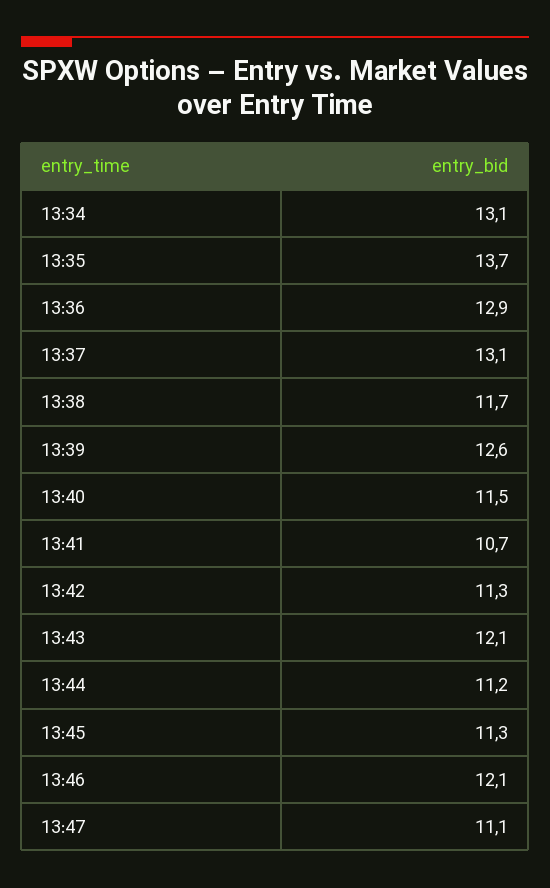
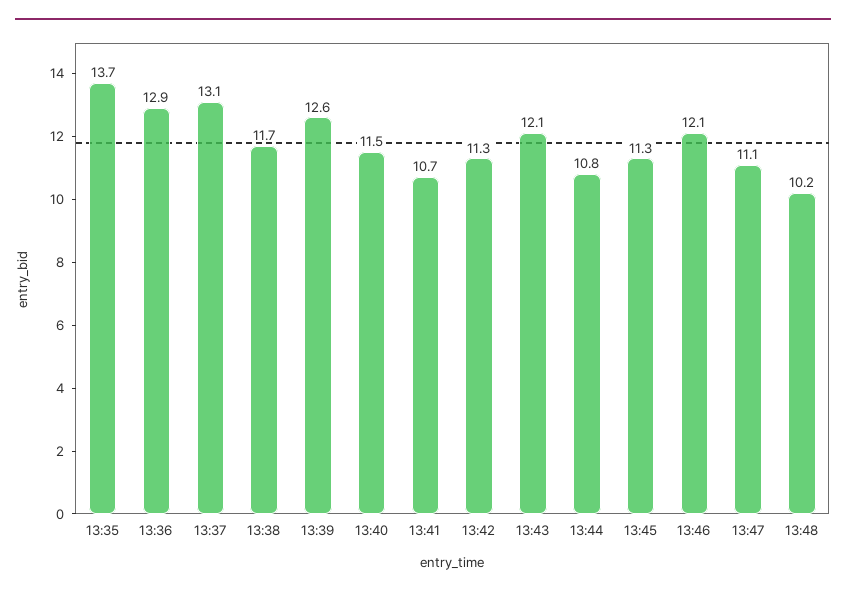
13:34: 13.1 -> none
13:44: 11.2 -> 10.8
13:48: none -> 10.2

